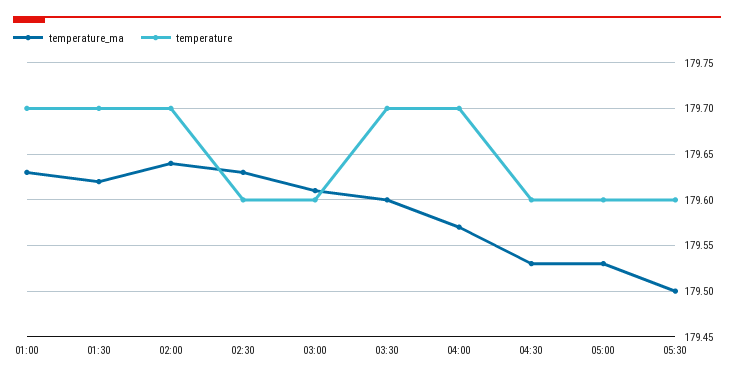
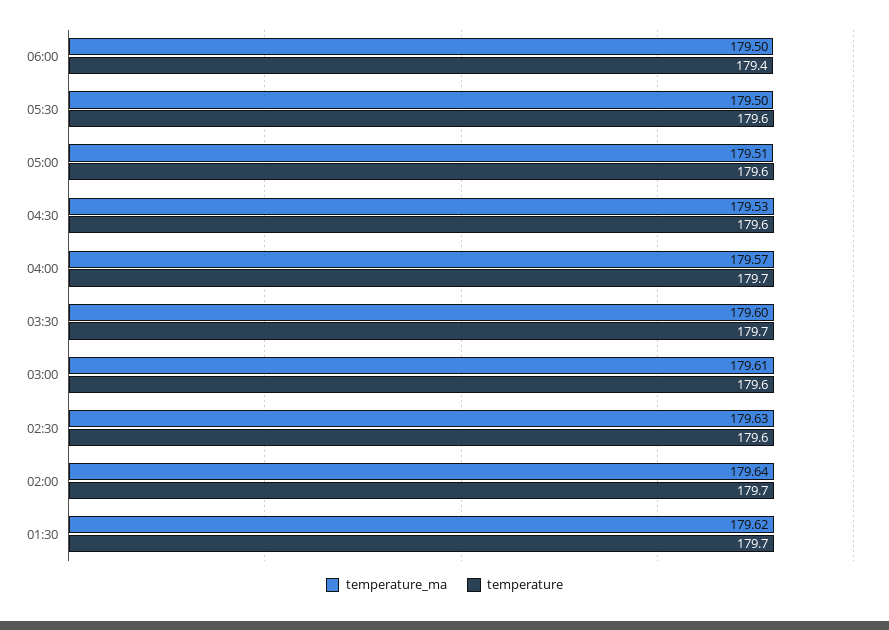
temperature_ma, 01:00: 179.63 -> none
temperature, 01:00: 179.7 -> none
temperature_ma, 05:00: 179.53 -> 179.51
temperature_ma, 06:00: none -> 179.5
temperature, 06:00: none -> 179.4

